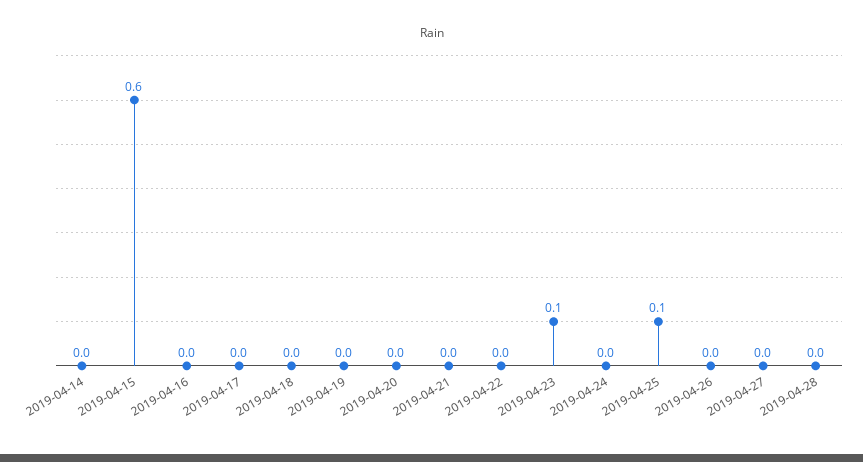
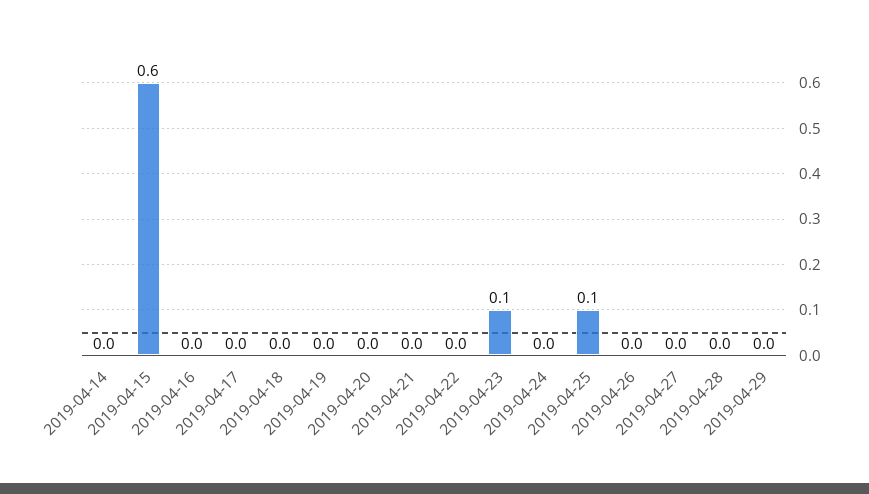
2019-04-29: none -> 0

